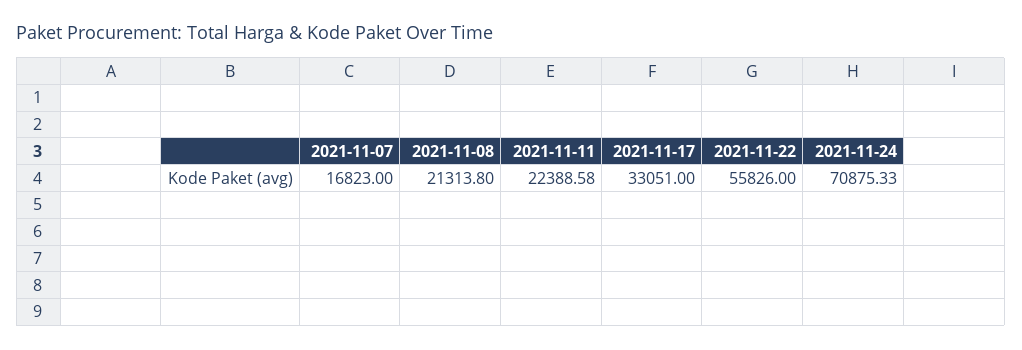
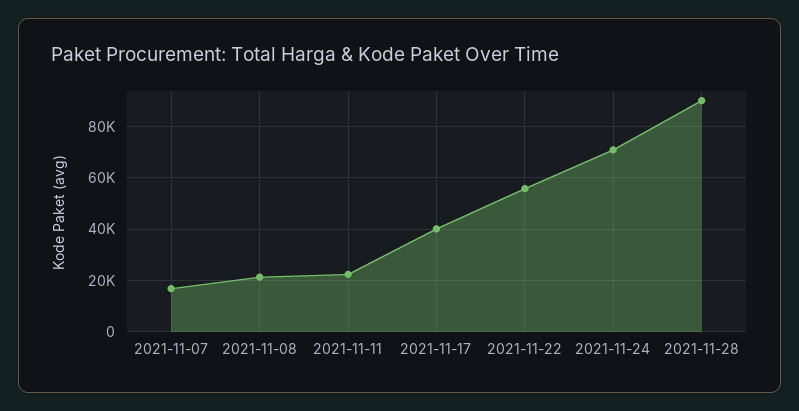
2021-11-17: 33051 -> 40000
2021-11-28: none -> 90000

